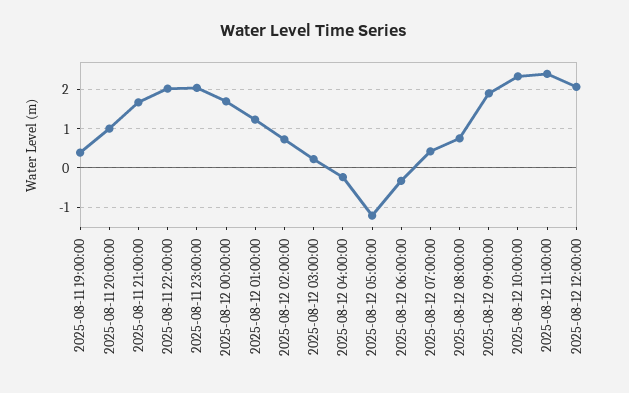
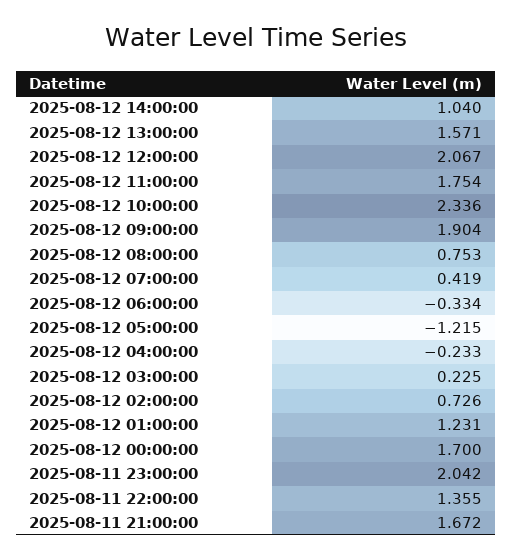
2025-08-11 19:00:00: 0.4 -> none
2025-08-11 20:00:00: 1 -> none
2025-08-11 22:00:00: 2 -> 1.355
2025-08-12 11:00:00: 2.4 -> 1.754
2025-08-12 14:00:00: none -> 1.04
2025-08-12 13:00:00: none -> 1.571

